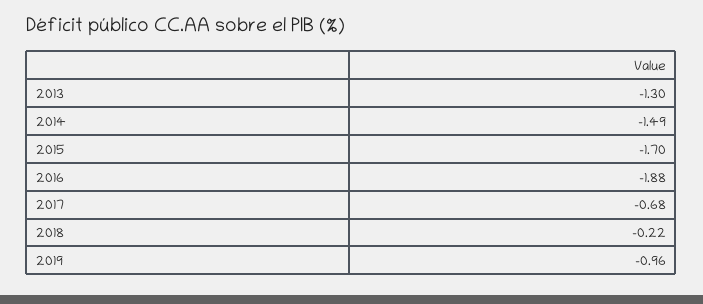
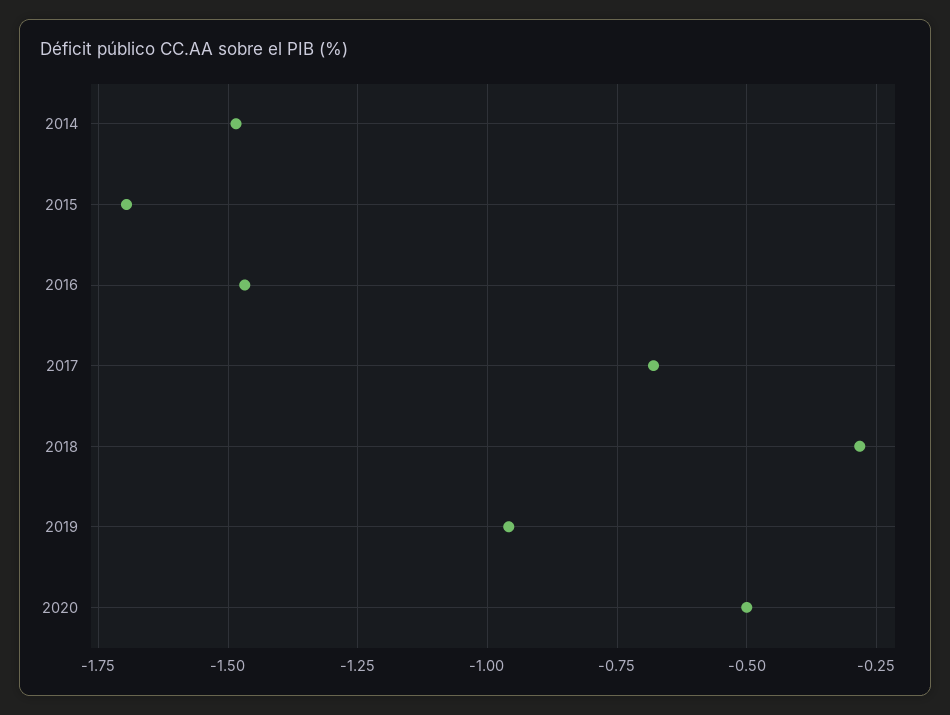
2013: -1.3 -> none
2016: -1.88 -> -1.475
2018: -0.22 -> -0.275
2020: none -> -0.5

